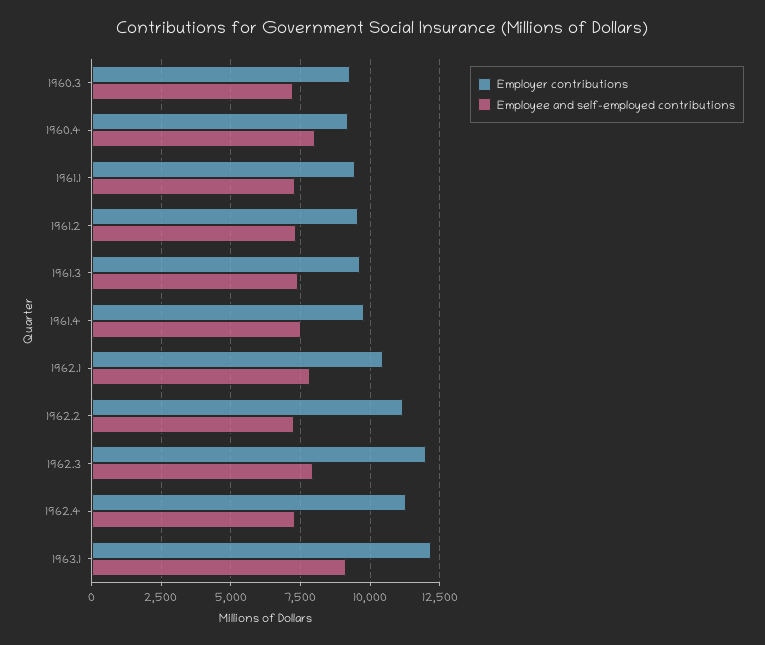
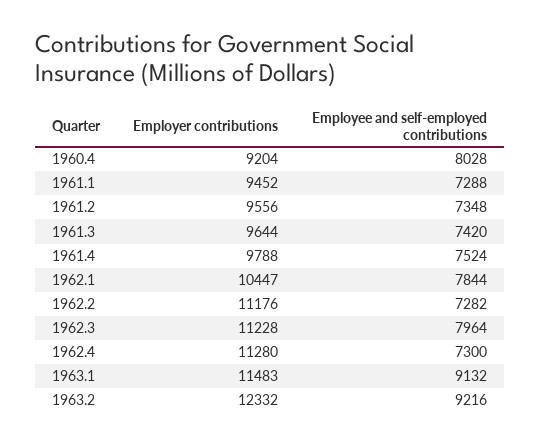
Employer contributions, 1960.3: 9250 -> none
Employee and self-employed contributions, 1960.3: 7250 -> none
Employer contributions, 1962.3: 12000 -> 11228
Employer contributions, 1963.1: 12250 -> 11483
Employer contributions, 1963.2: none -> 12332
Employee and self-employed contributions, 1963.2: none -> 9216

